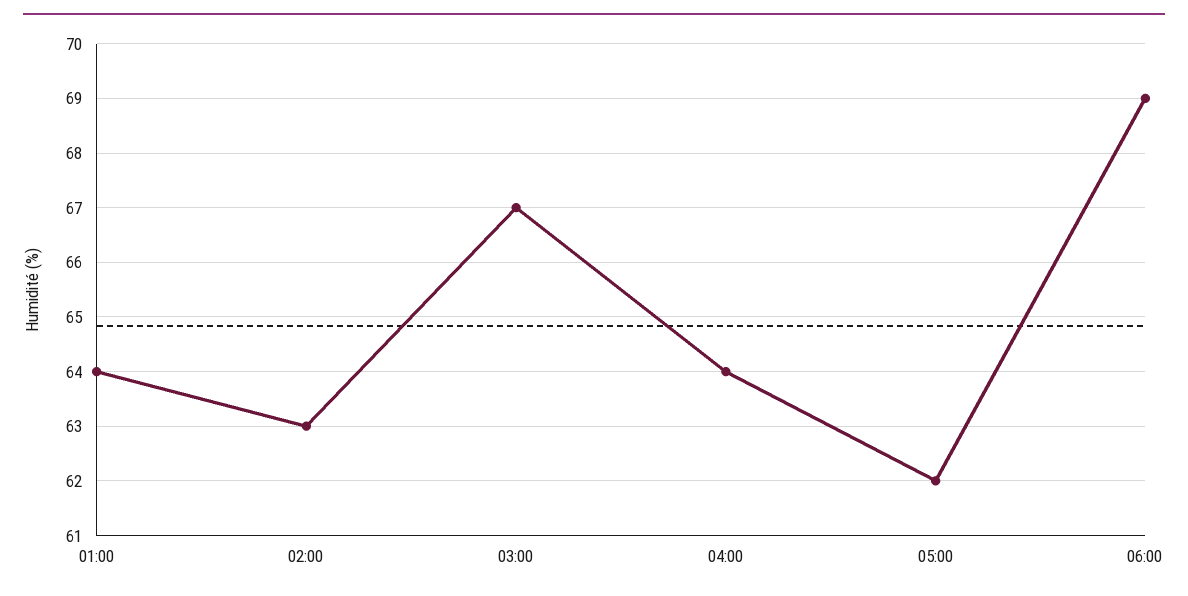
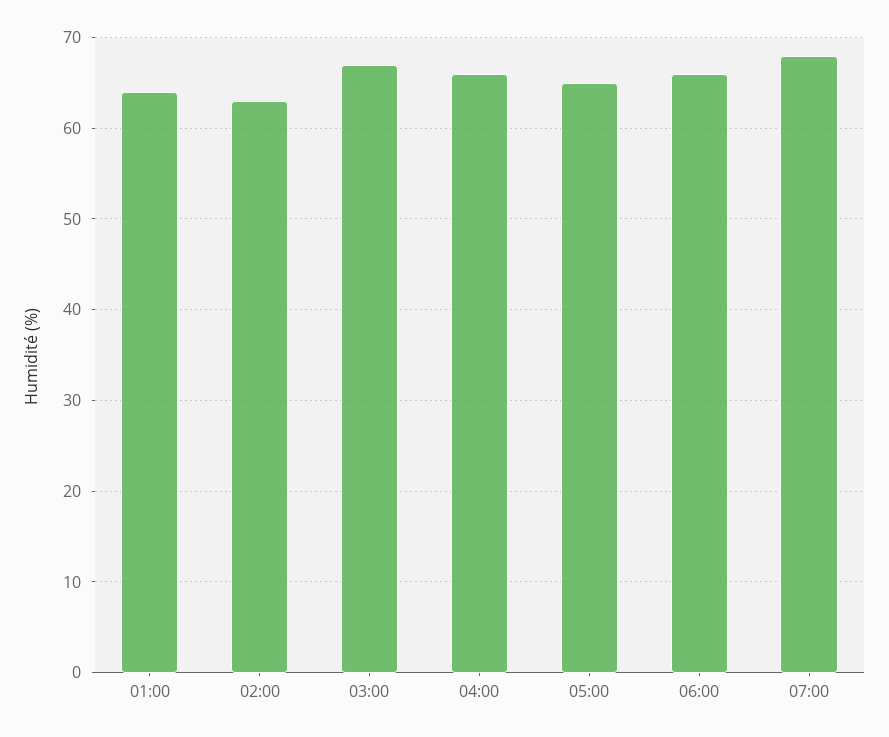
04:00: 64 -> 66
05:00: 62 -> 65
06:00: 69 -> 66
07:00: none -> 68

